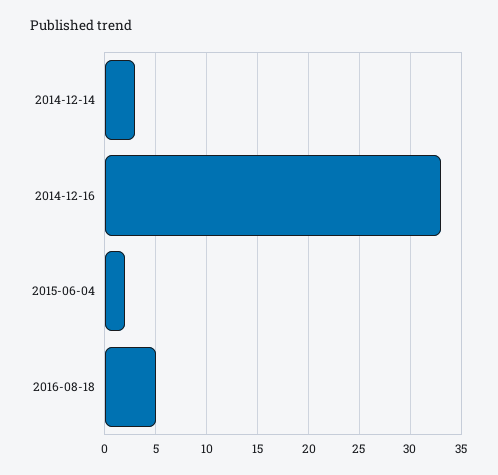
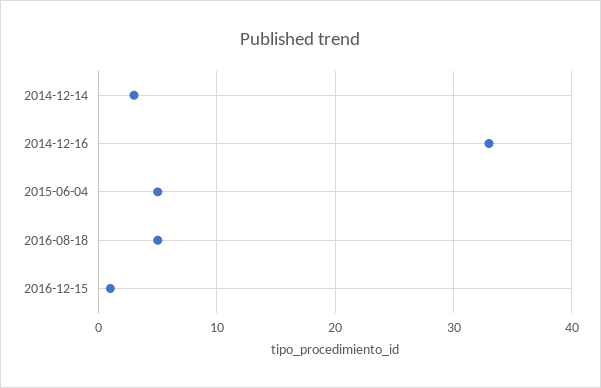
2015-06-04: 2 -> 5
2016-12-15: none -> 1

